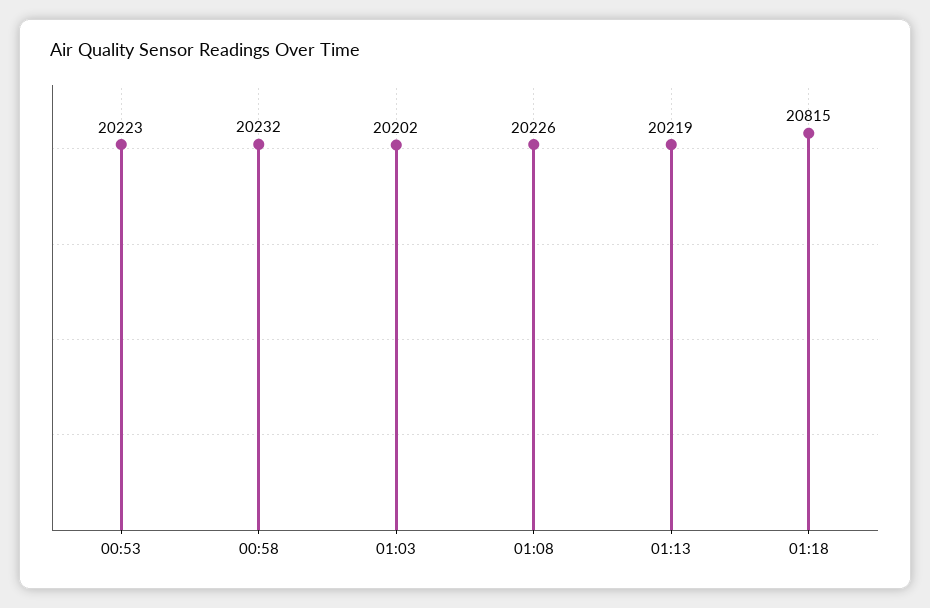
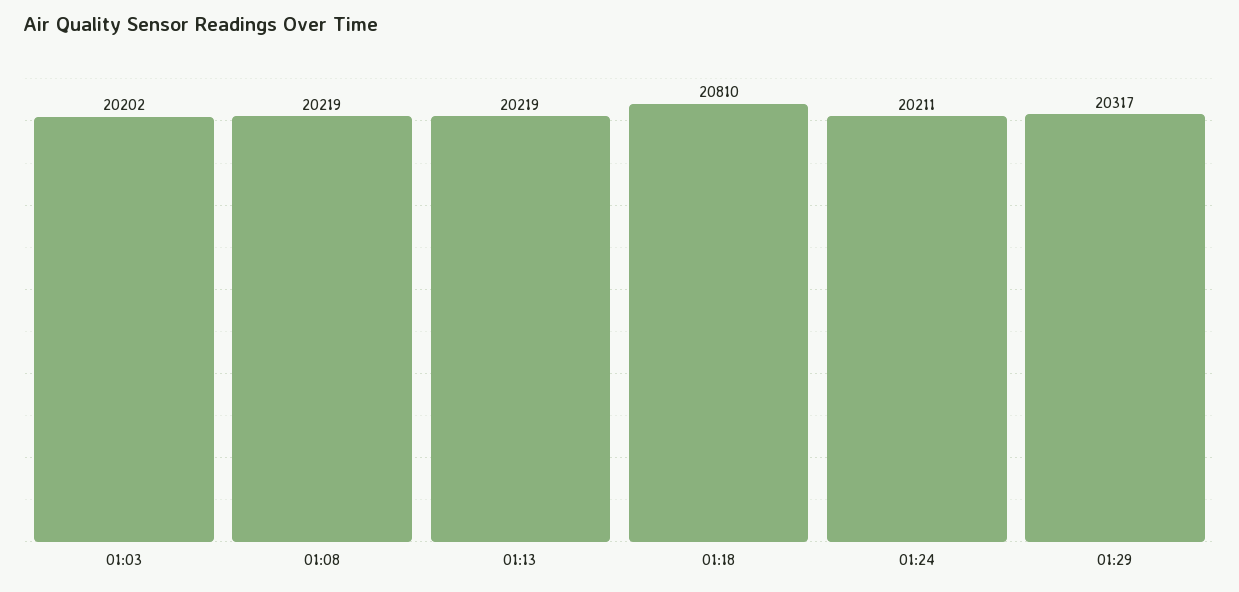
00:53: 20223 -> none
00:58: 20232 -> none
01:08: 20226 -> 20219
01:18: 20815 -> 20810
01:24: none -> 20211
01:29: none -> 20317

